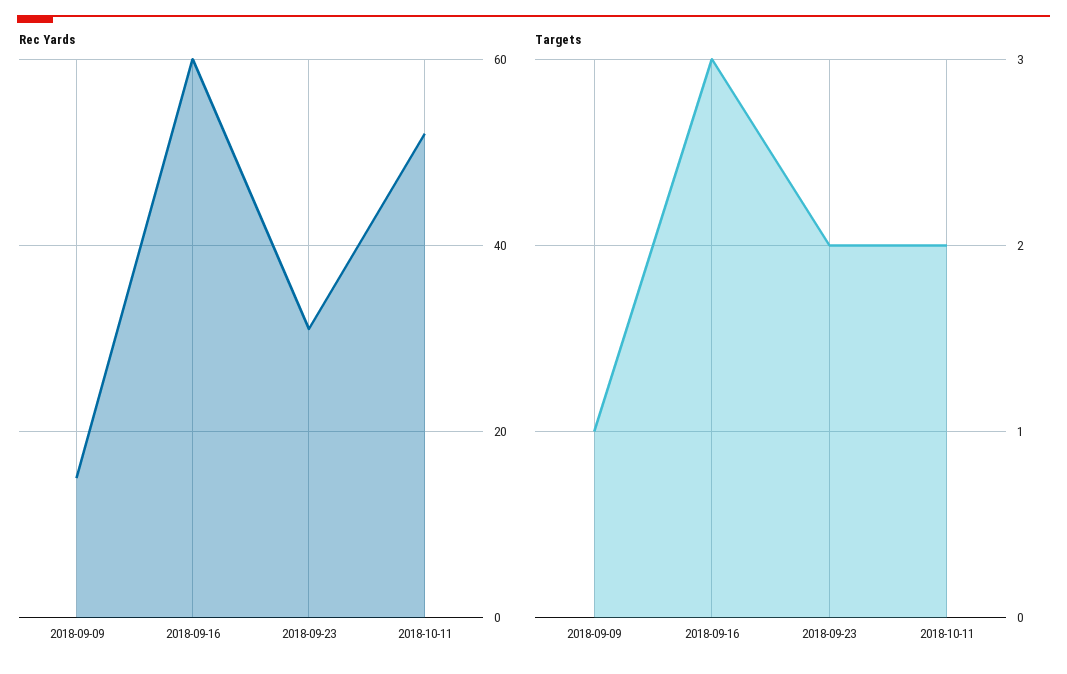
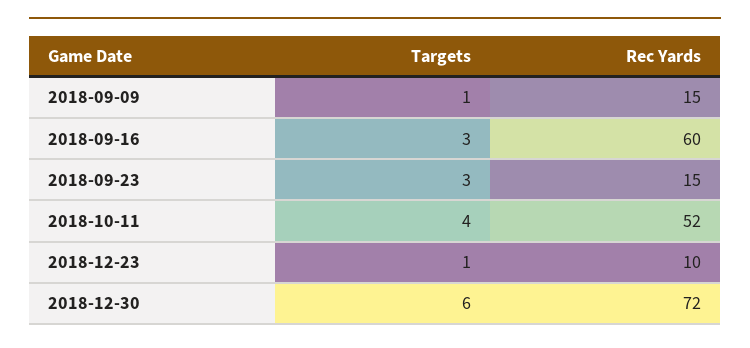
Rec Yards, 2018-09-23: 30 -> 15
Targets, 2018-09-23: 2 -> 3
Targets, 2018-10-11: 2 -> 4
Targets, 2018-12-23: none -> 1
Rec Yards, 2018-12-23: none -> 10
Targets, 2018-12-30: none -> 6
Rec Yards, 2018-12-30: none -> 72

